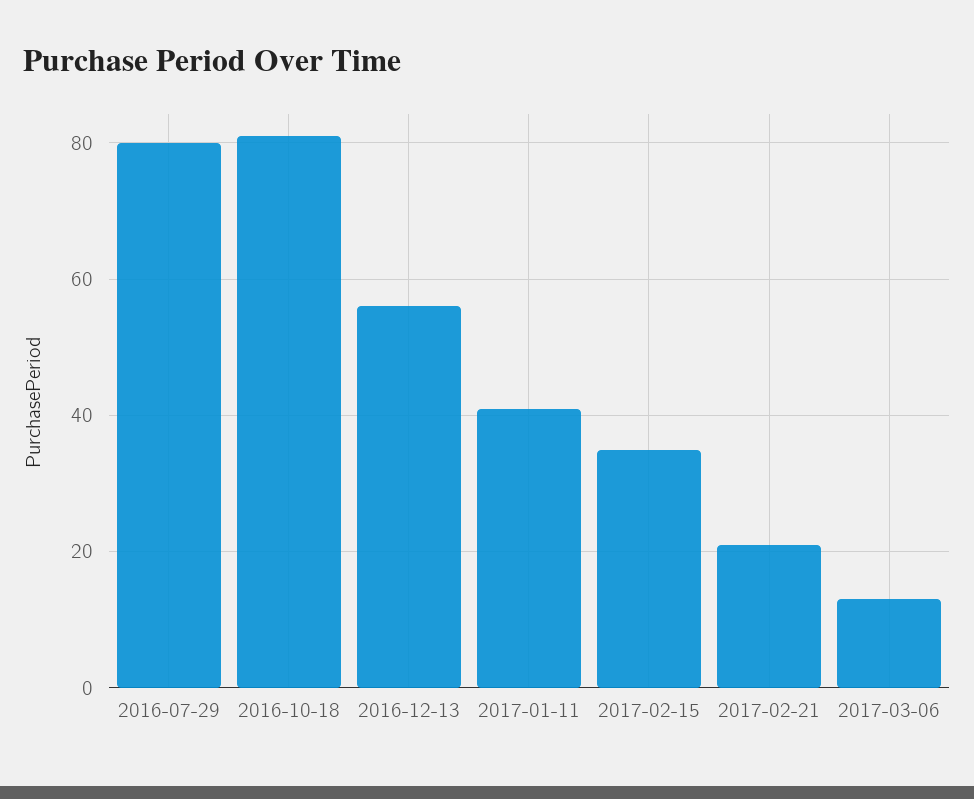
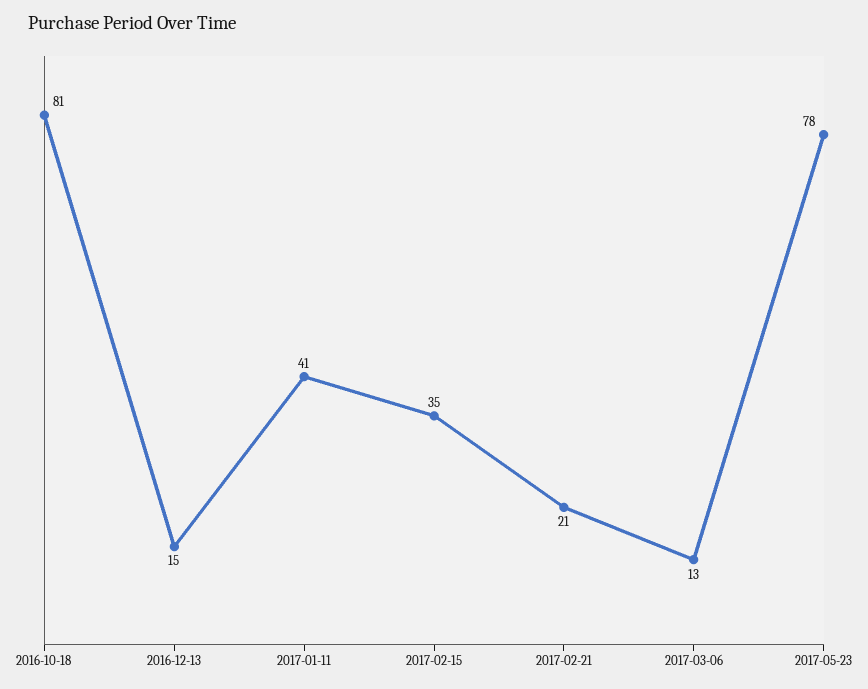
2016-07-29: 80 -> none
2016-12-13: 55 -> 15
2017-05-23: none -> 78

